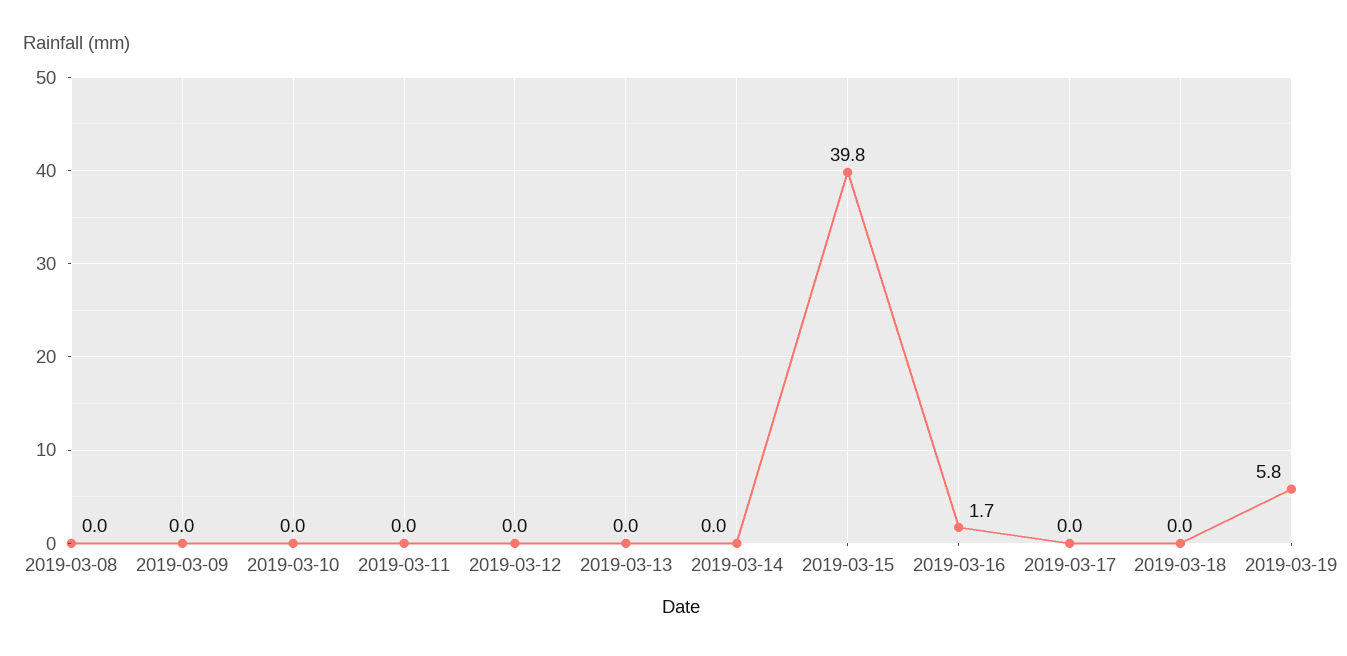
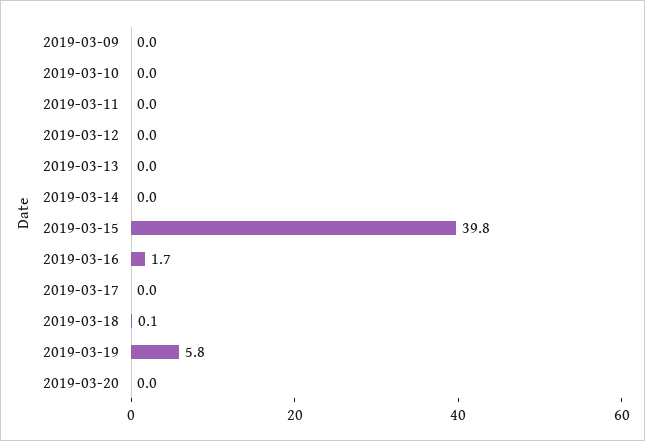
2019-03-08: 0 -> none
2019-03-18: 0 -> 0.1
2019-03-20: none -> 0

